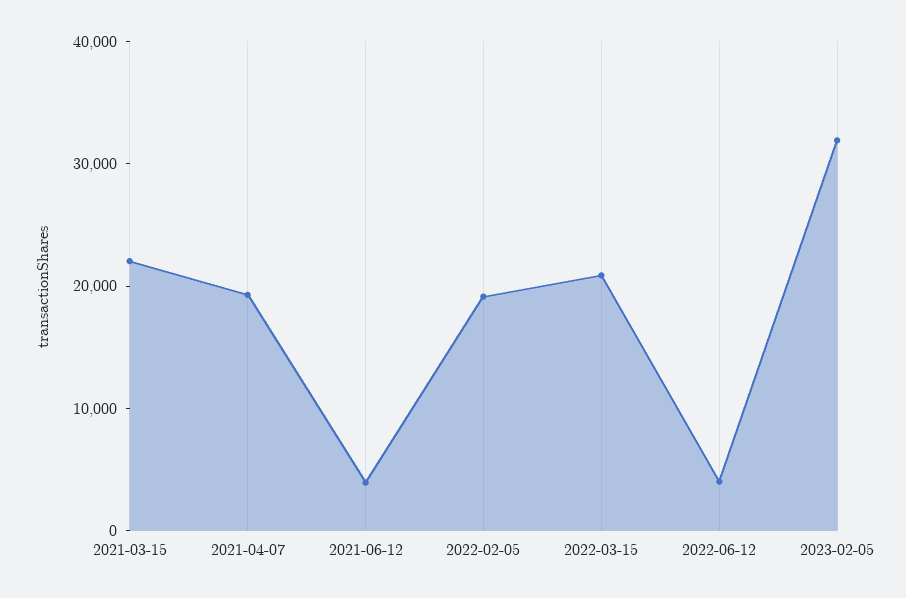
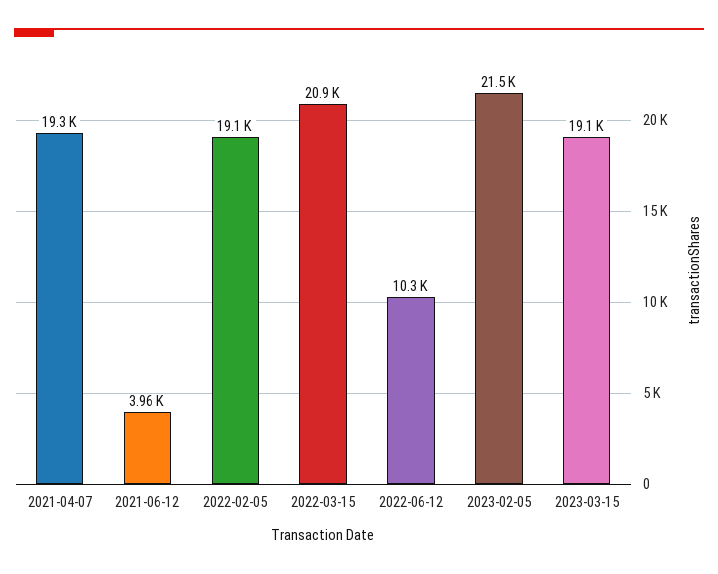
2021-03-15: 22000 -> none
2022-06-12: 4000 -> 10300
2023-02-05: 32000 -> 21500
2023-03-15: none -> 19100

